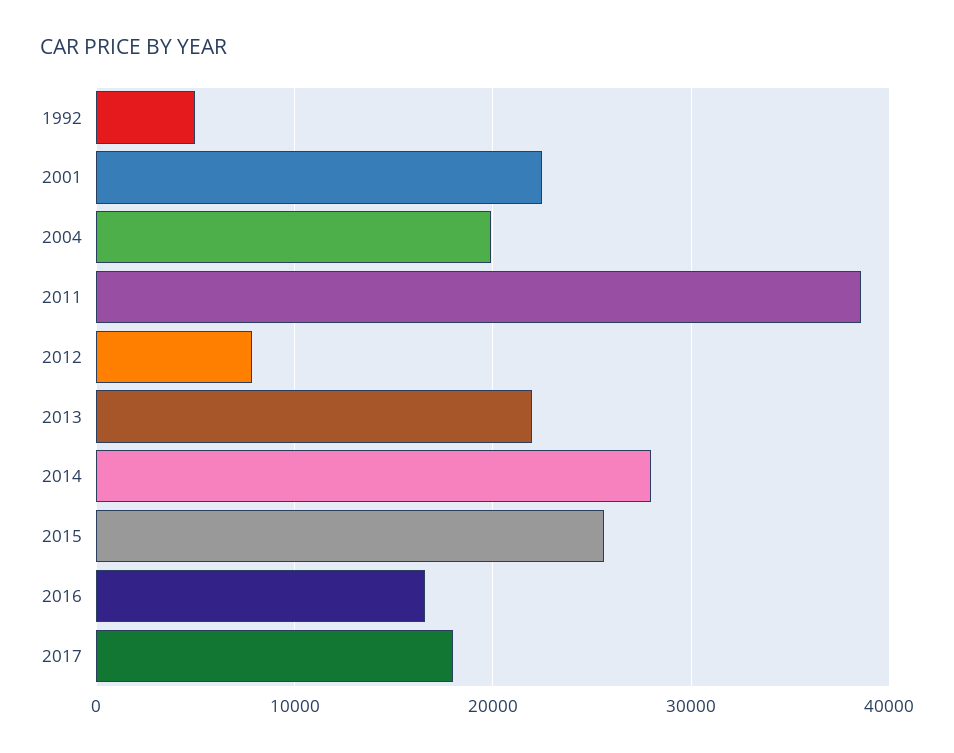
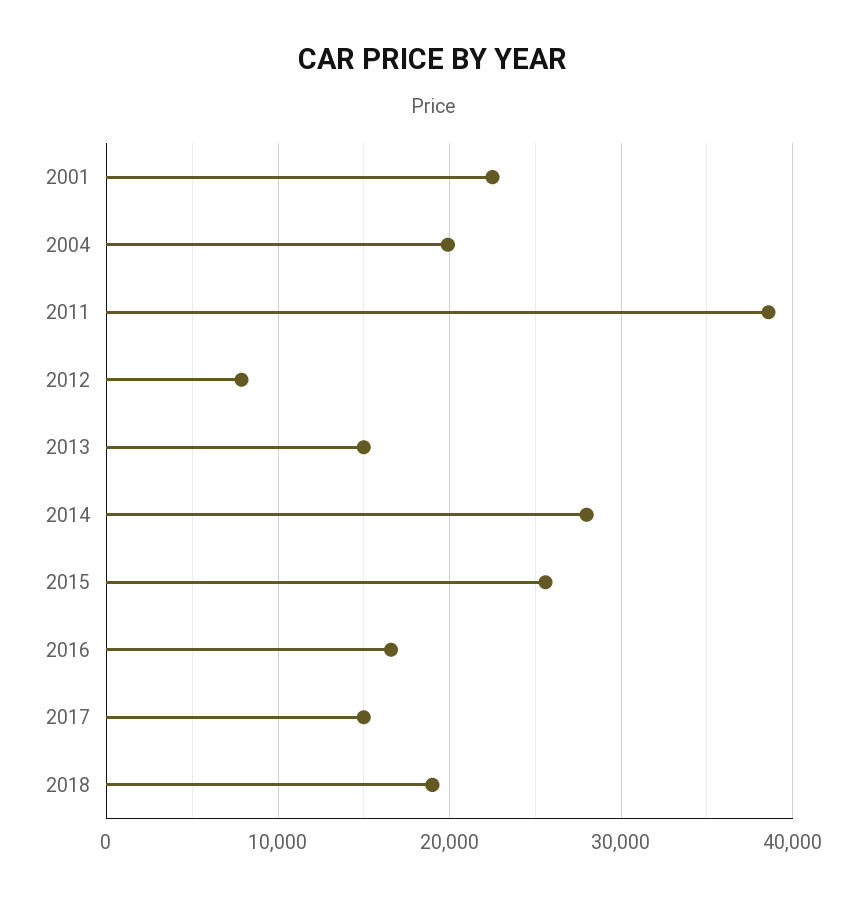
1992: 5000 -> none
2013: 22000 -> 15000
2017: 18000 -> 15000
2018: none -> 19000

